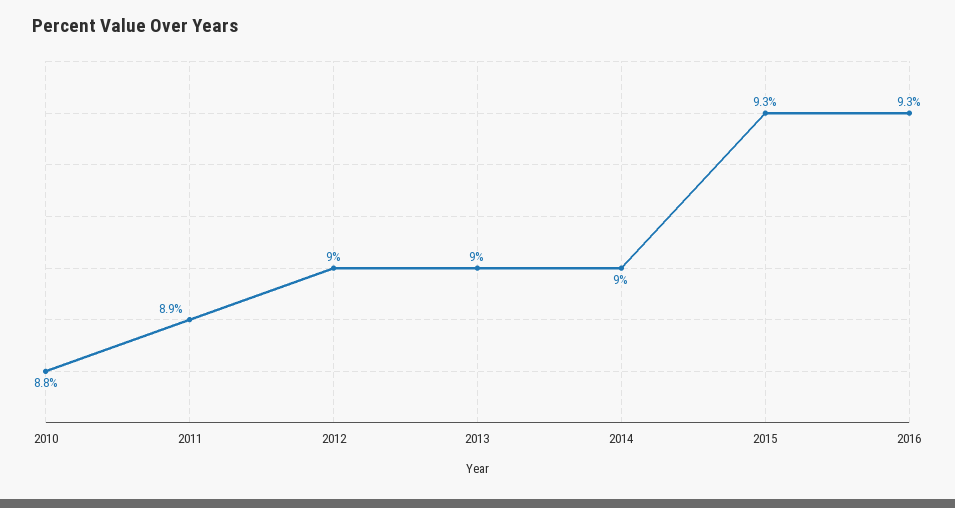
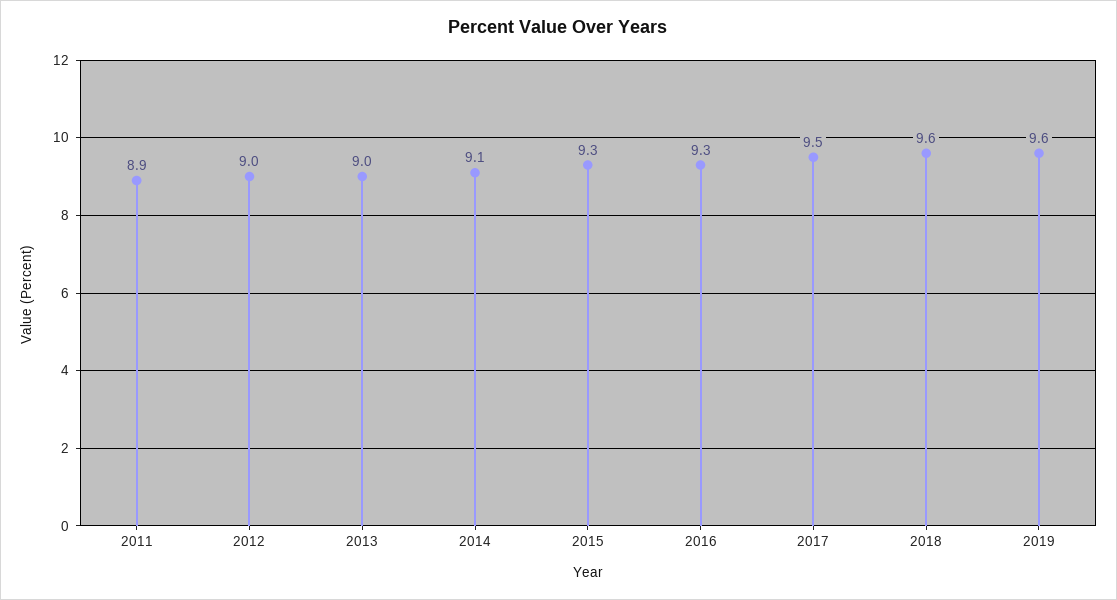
2010: 8.8 -> none
2014: 9 -> 9.1
2017: none -> 9.5
2018: none -> 9.6
2019: none -> 9.6

